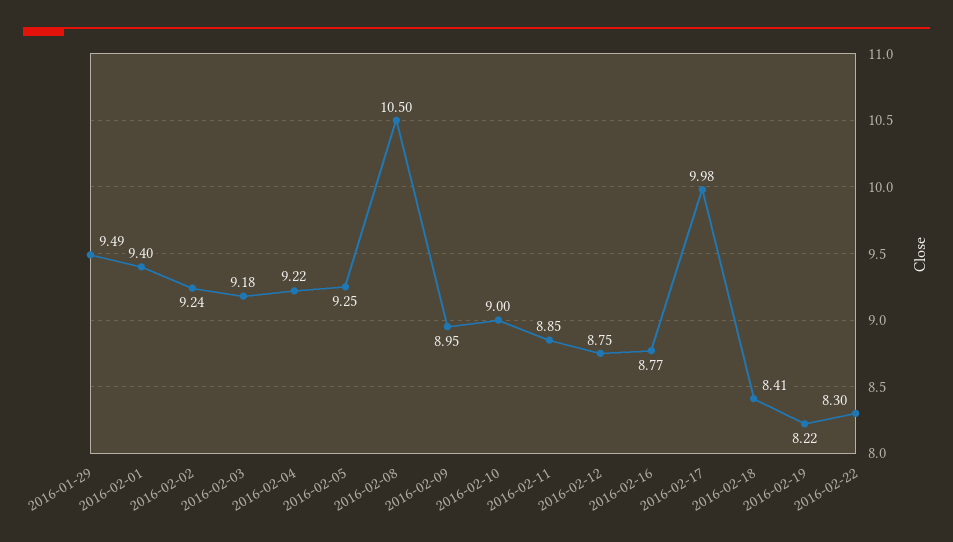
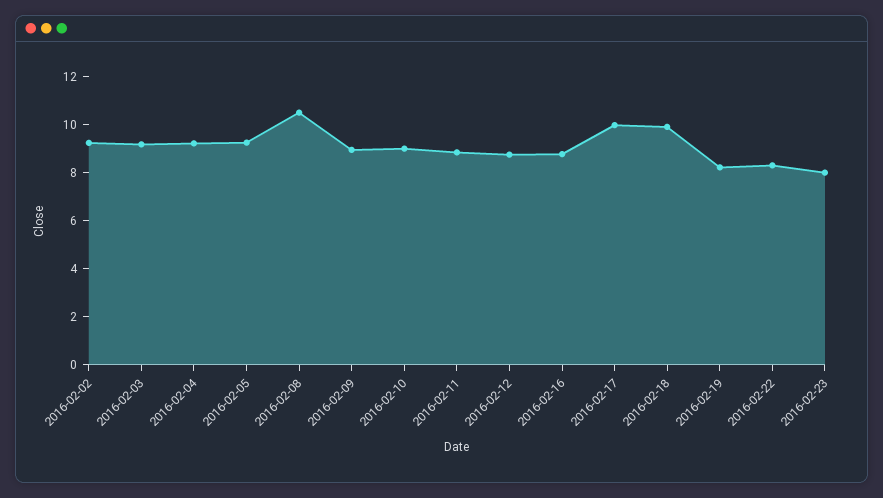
2016-01-29: 9.49 -> none
2016-02-01: 9.4 -> none
2016-02-18: 8.41 -> 10
2016-02-23: none -> 8

